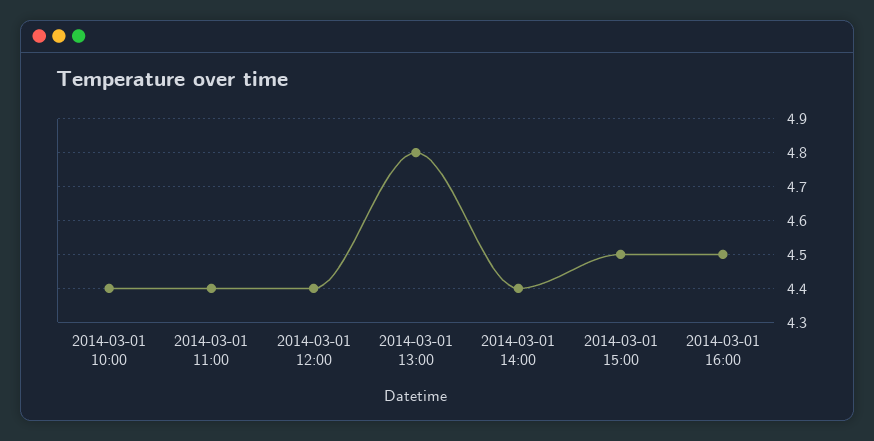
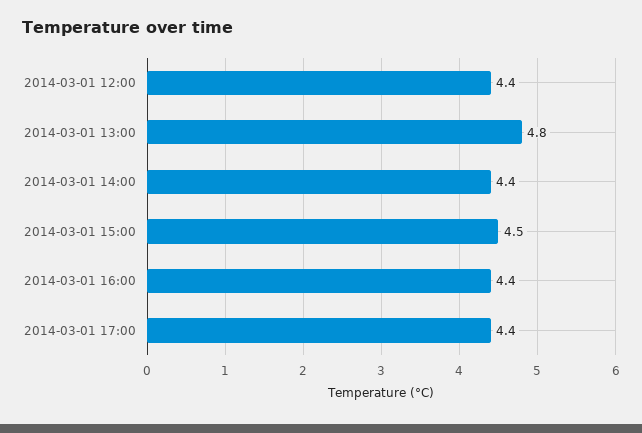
2014-03-01 10:00: 4.4 -> none
2014-03-01 11:00: 4.4 -> none
2014-03-01 16:00: 4.5 -> 4.4
2014-03-01 17:00: none -> 4.4

